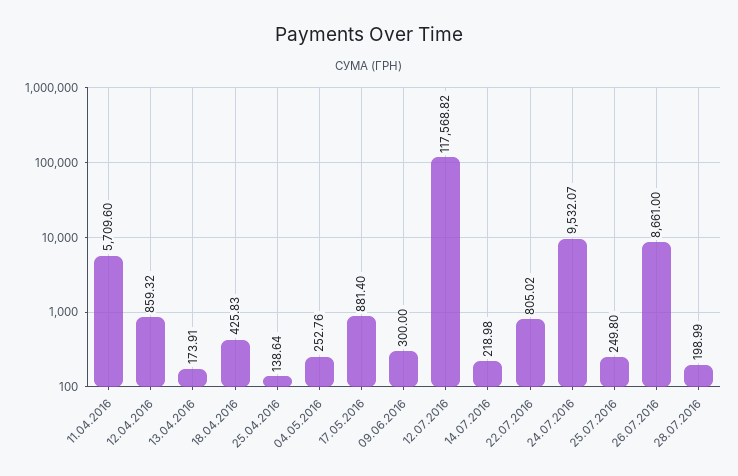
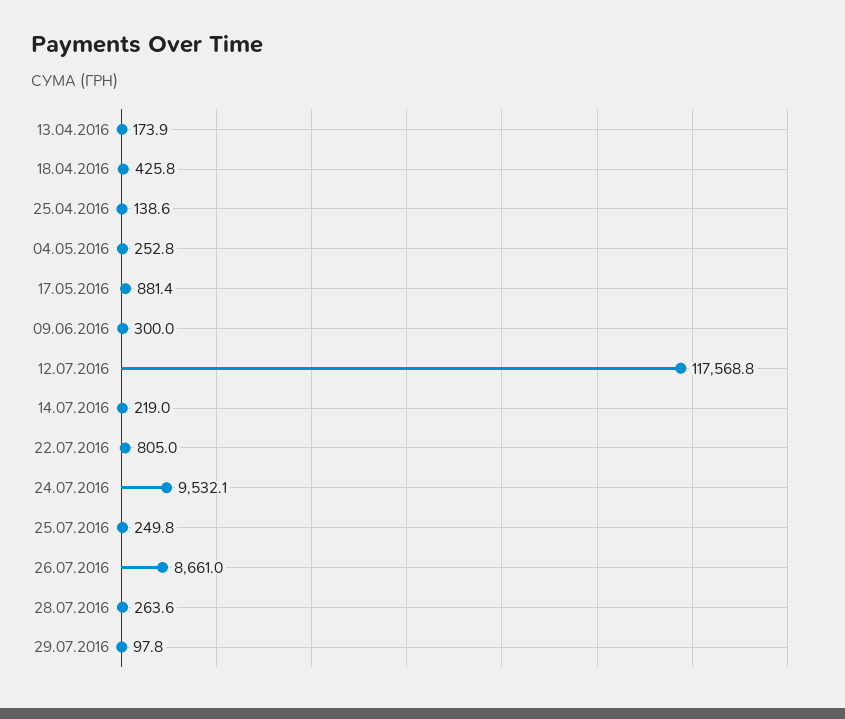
11.04.2016: 5709.6 -> none
12.04.2016: 859.32 -> none
28.07.2016: 198.99 -> 263.6
29.07.2016: none -> 97.8

